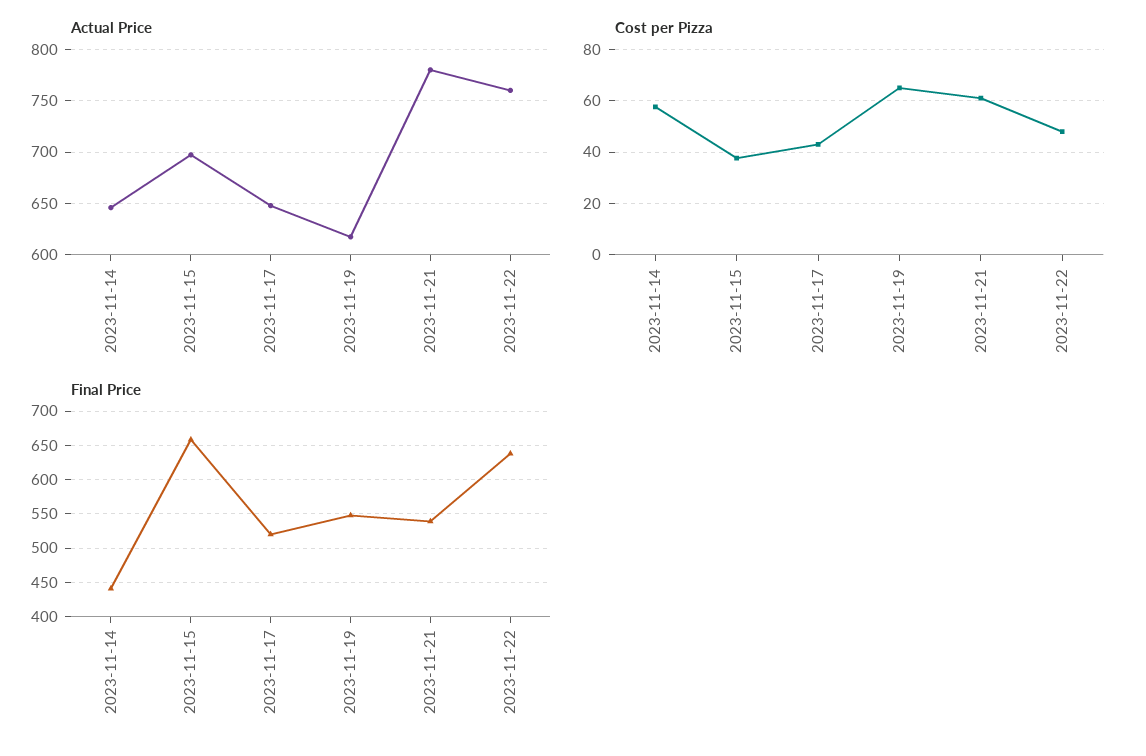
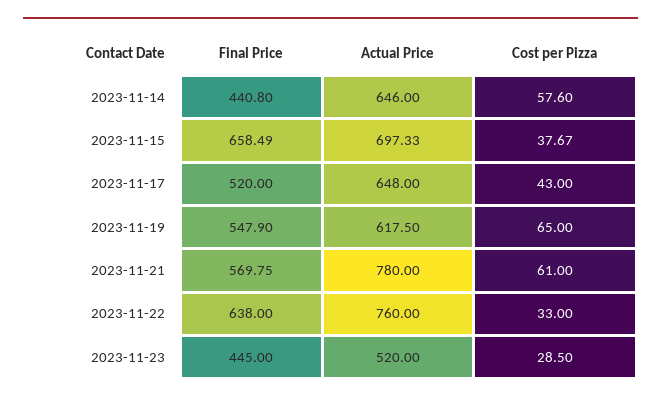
Cost per Pizza, 2023-11-22: 47.5 -> 33
Final Price, 2023-11-21: 540 -> 569.75
Final Price, 2023-11-23: none -> 445
Actual Price, 2023-11-23: none -> 520
Cost per Pizza, 2023-11-23: none -> 28.5

